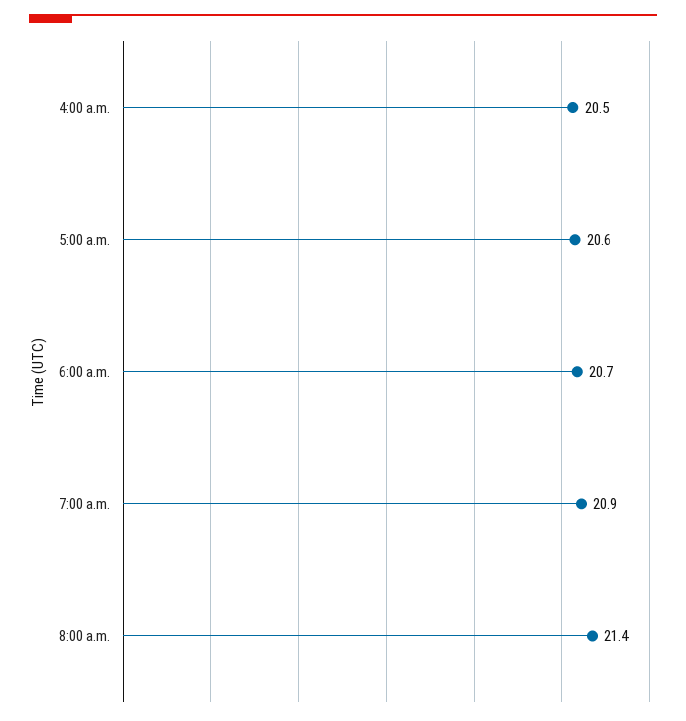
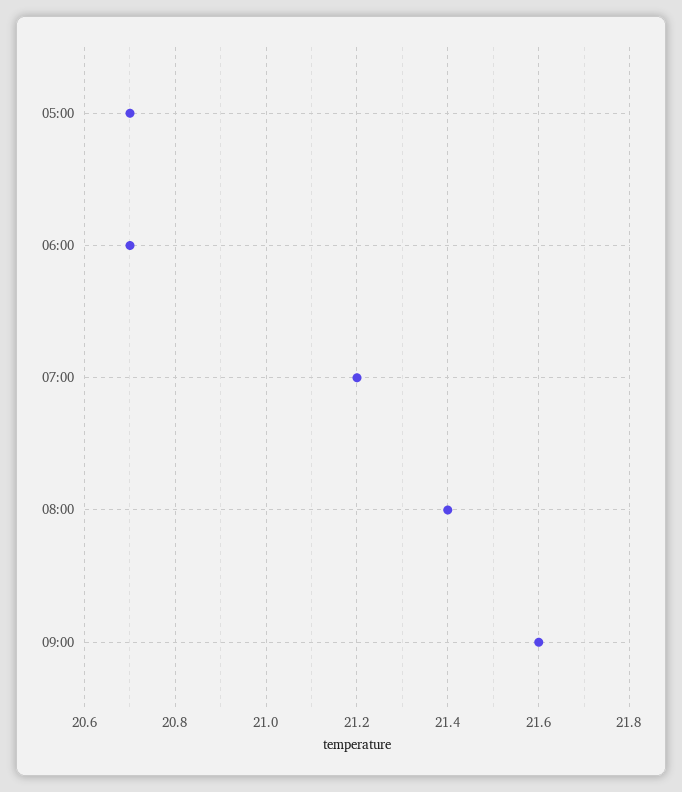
4:00 a.m.: 20.5 -> none
5:00 a.m.: 20.6 -> 20.7
7:00 a.m.: 20.9 -> 21.2
09:00: none -> 21.6

